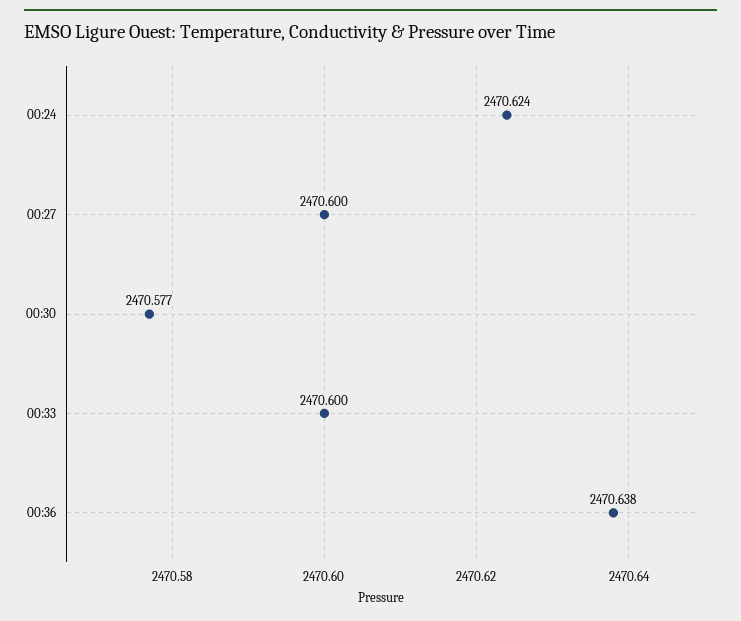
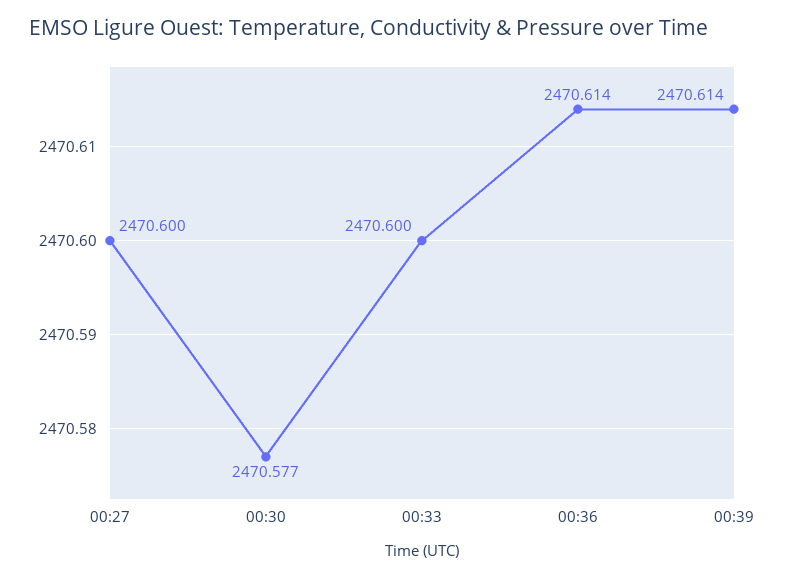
00:24: 2470.624 -> none
00:36: 2470.638 -> 2470.614
00:39: none -> 2470.614

